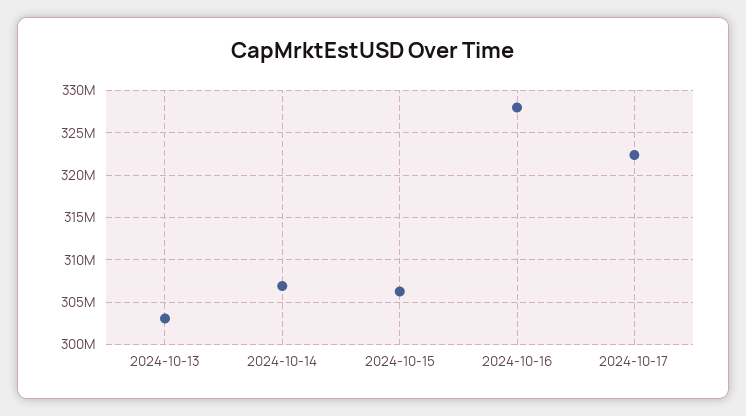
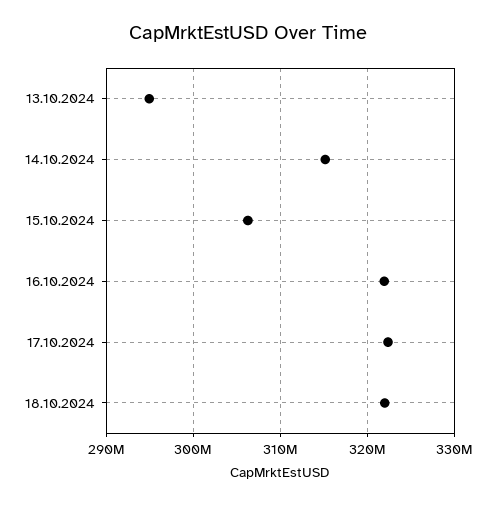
2024-10-13: 303000000 -> 295000000
2024-10-14: 307000000 -> 315000000
2024-10-16: 328000000 -> 322000000
18.10.2024: none -> 322000000

